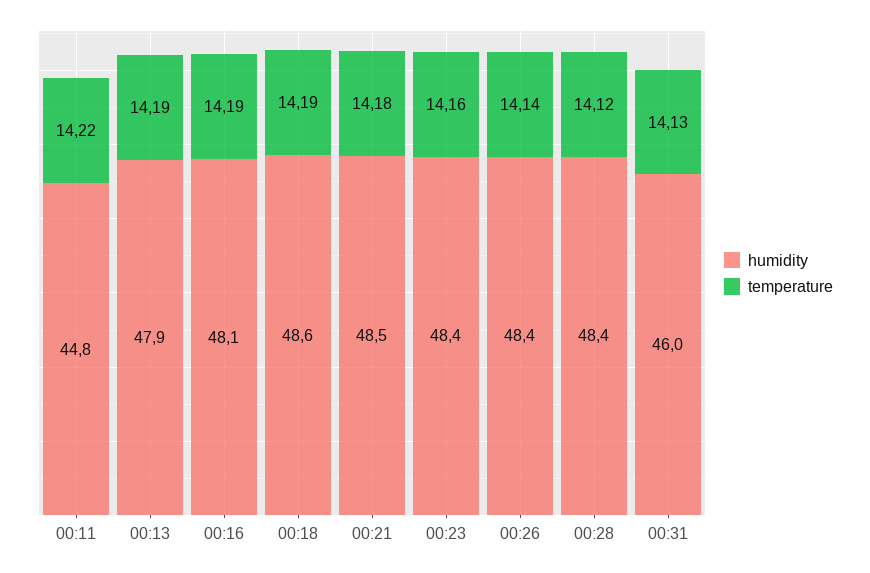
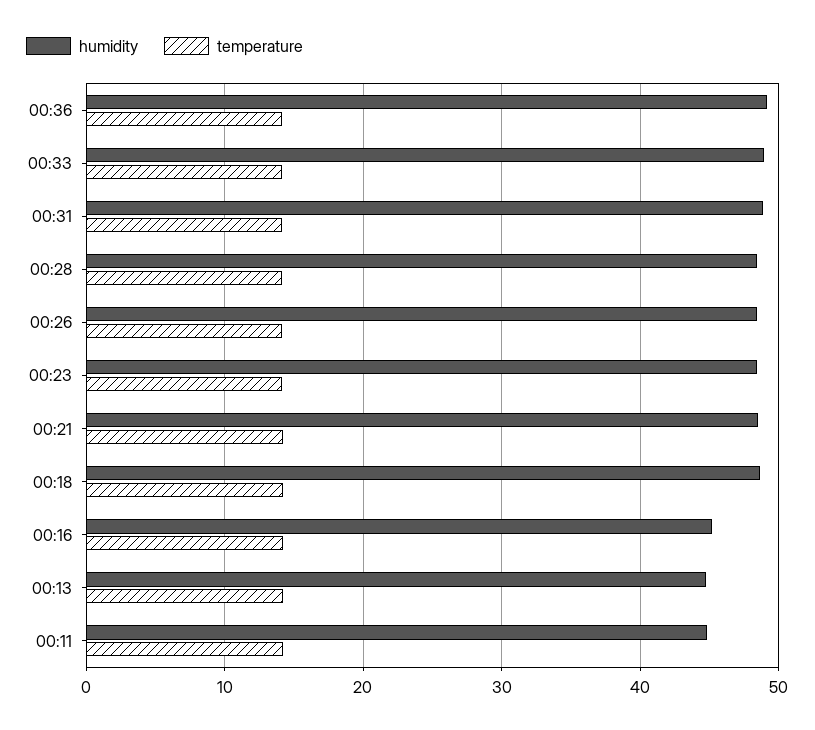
humidity, 00:13: 47.9 -> 45
humidity, 00:16: 48.1 -> 45
humidity, 00:31: 46 -> 49
humidity, 00:36: none -> 49
temperature, 00:36: none -> 14
humidity, 00:33: none -> 49
temperature, 00:33: none -> 14

